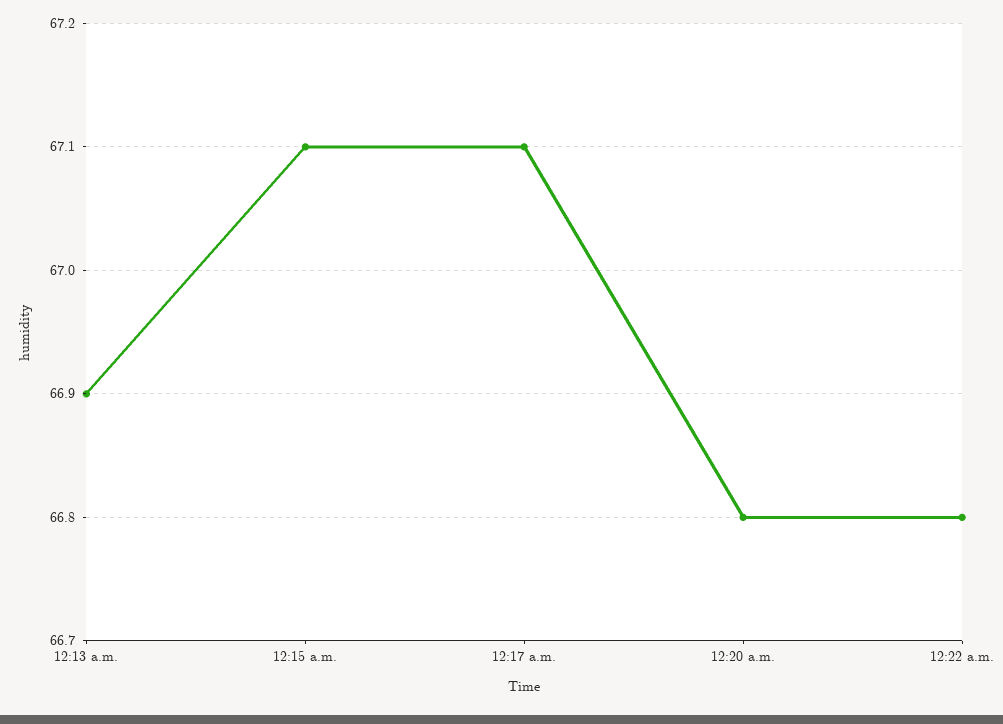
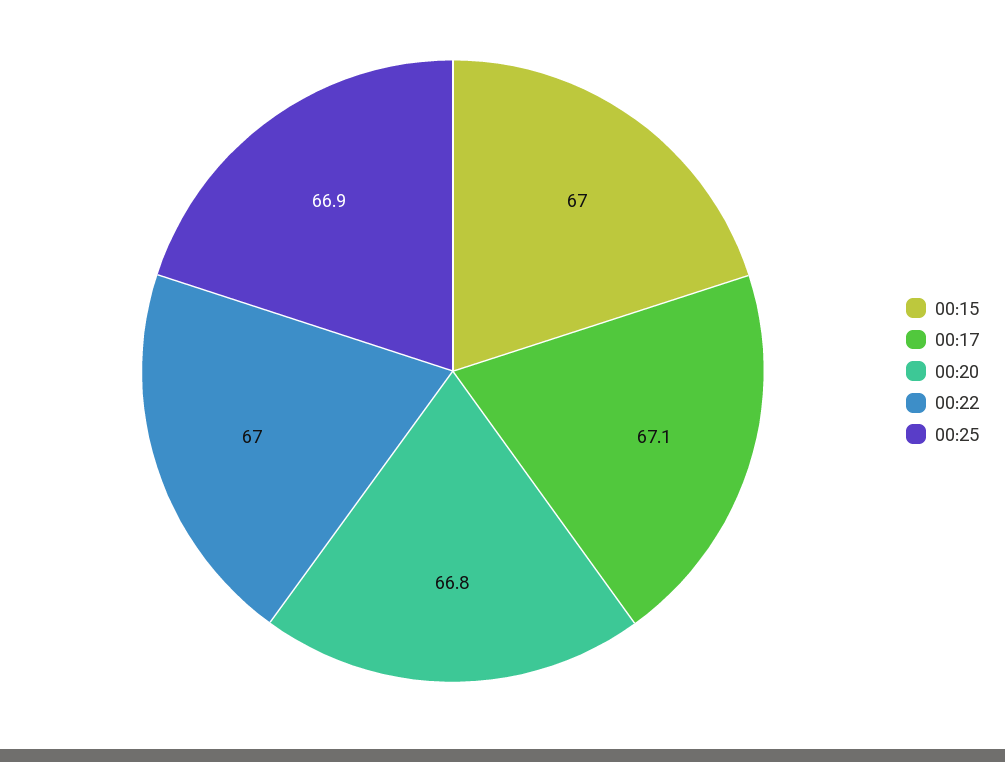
12:13 a.m.: 66.9 -> none
12:15 a.m.: 67.1 -> 67
12:22 a.m.: 66.8 -> 67
00:25: none -> 66.9

